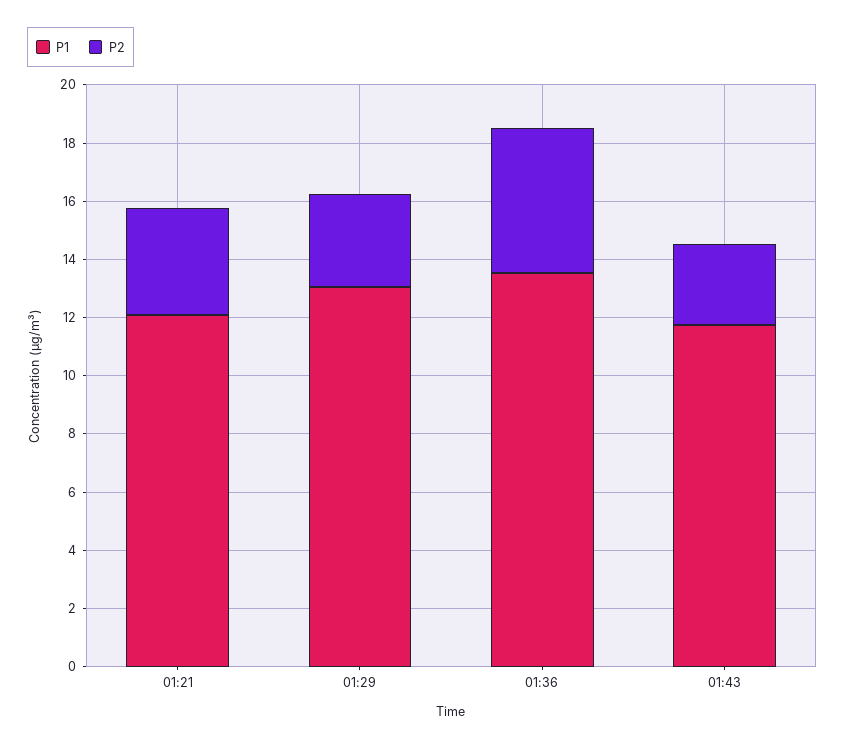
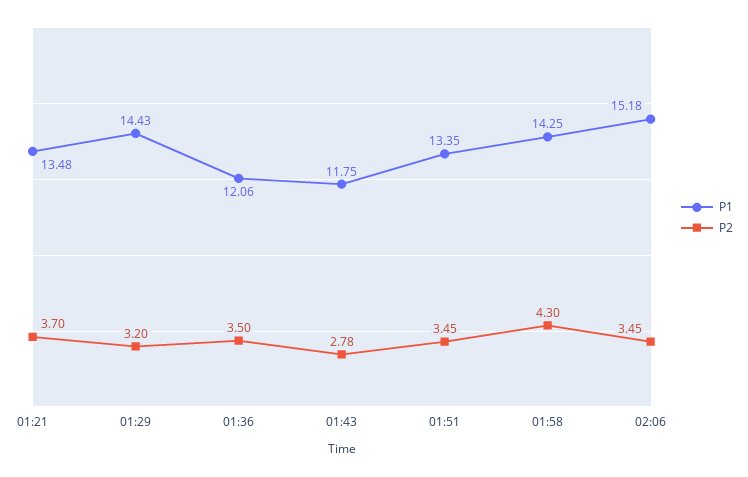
P1, 01:21: 12 -> 13.48
P1, 01:29: 13 -> 14.43
P1, 01:36: 13.5 -> 12.06
P2, 01:36: 5 -> 3.5
P1, 01:51: none -> 13.35
P2, 01:51: none -> 3.45
P1, 01:58: none -> 14.25
P2, 01:58: none -> 4.3
P1, 02:06: none -> 15.18
P2, 02:06: none -> 3.45

